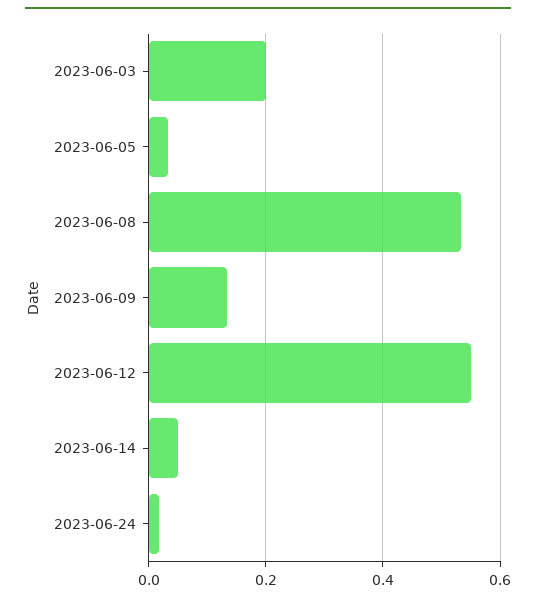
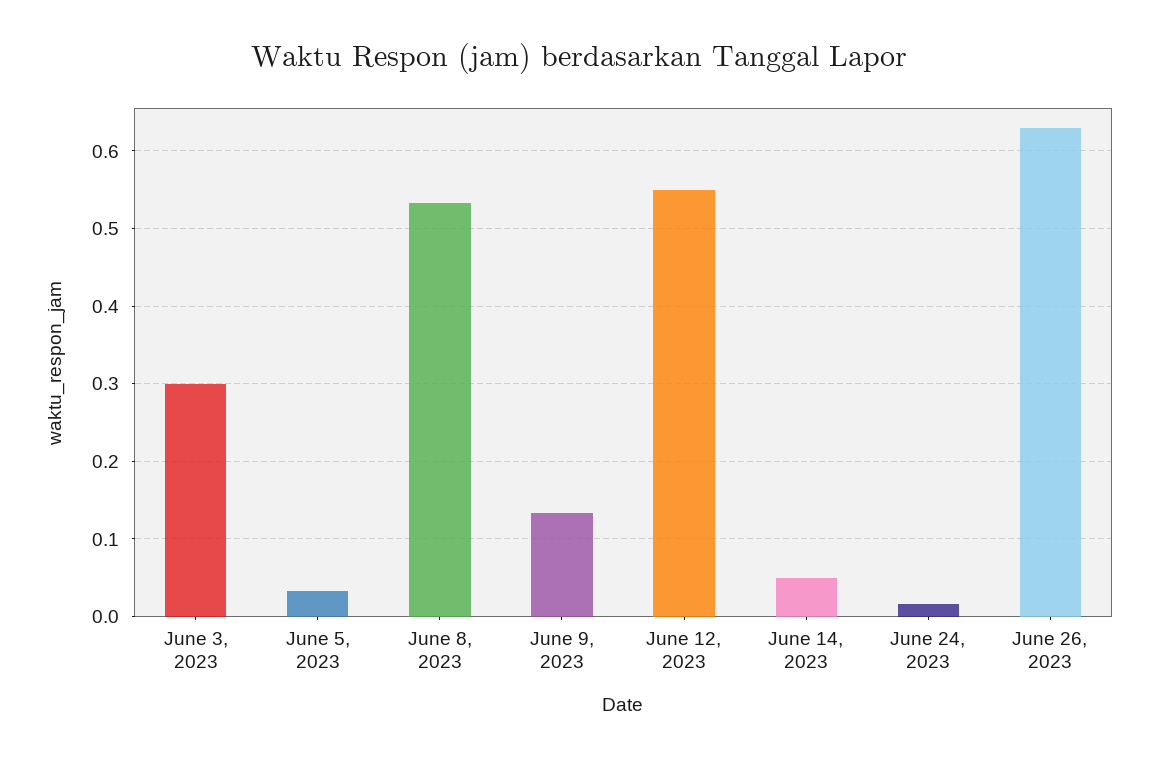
2023-06-03: 0.2 -> 0.3
June 26, 2023: none -> 0.63

